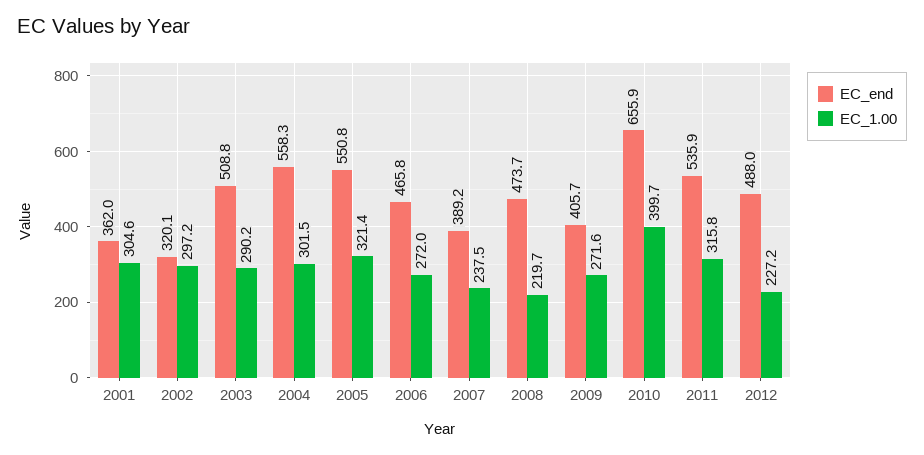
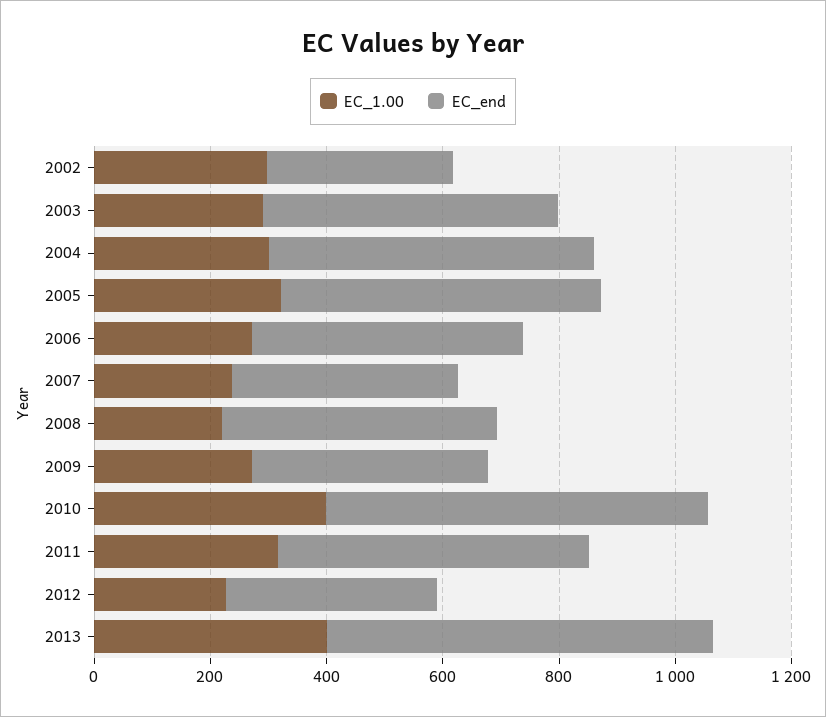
EC_end, 2001: 362 -> none
EC_1.00, 2001: 304.6 -> none
EC_end, 2012: 488 -> 350
EC_1.00, 2013: none -> 400
EC_end, 2013: none -> 650

